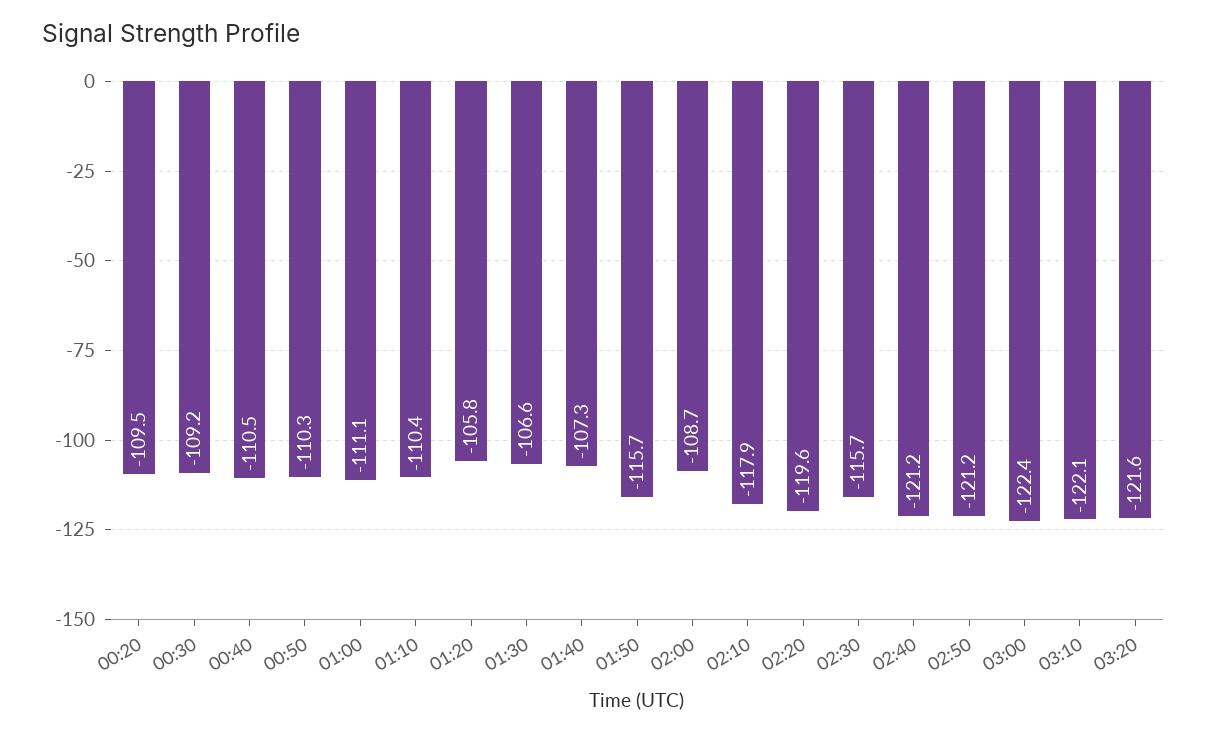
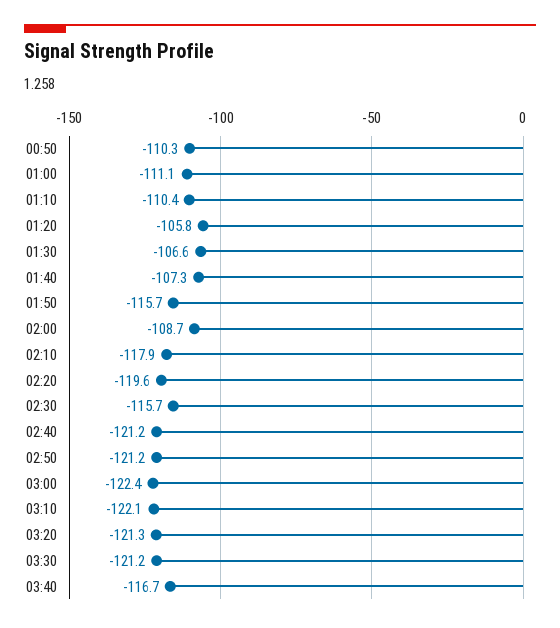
00:20: -109.5 -> none
00:30: -109.2 -> none
00:40: -110.5 -> none
03:20: -121.6 -> -121.3
03:30: none -> -121.2
03:40: none -> -116.7

